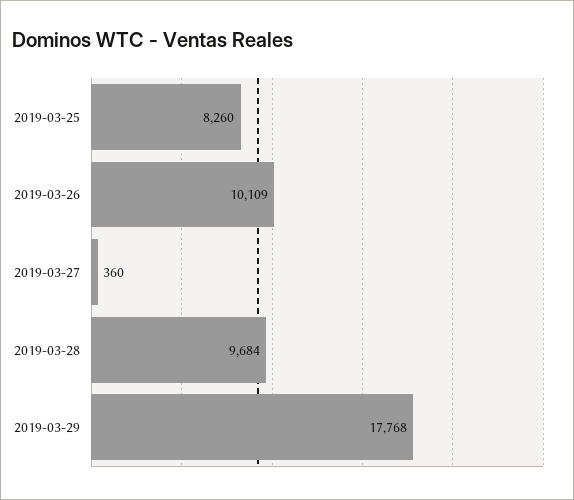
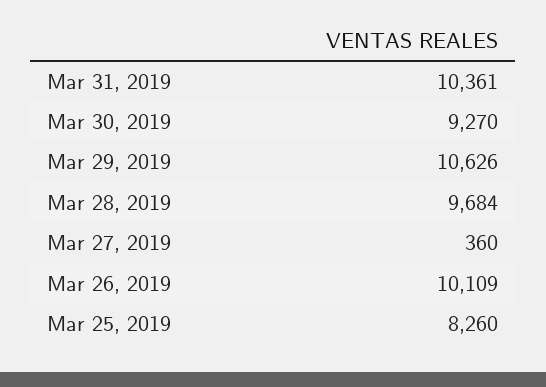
2019-03-29: 17768 -> 10626
Mar 31, 2019: none -> 10361
Mar 30, 2019: none -> 9270

